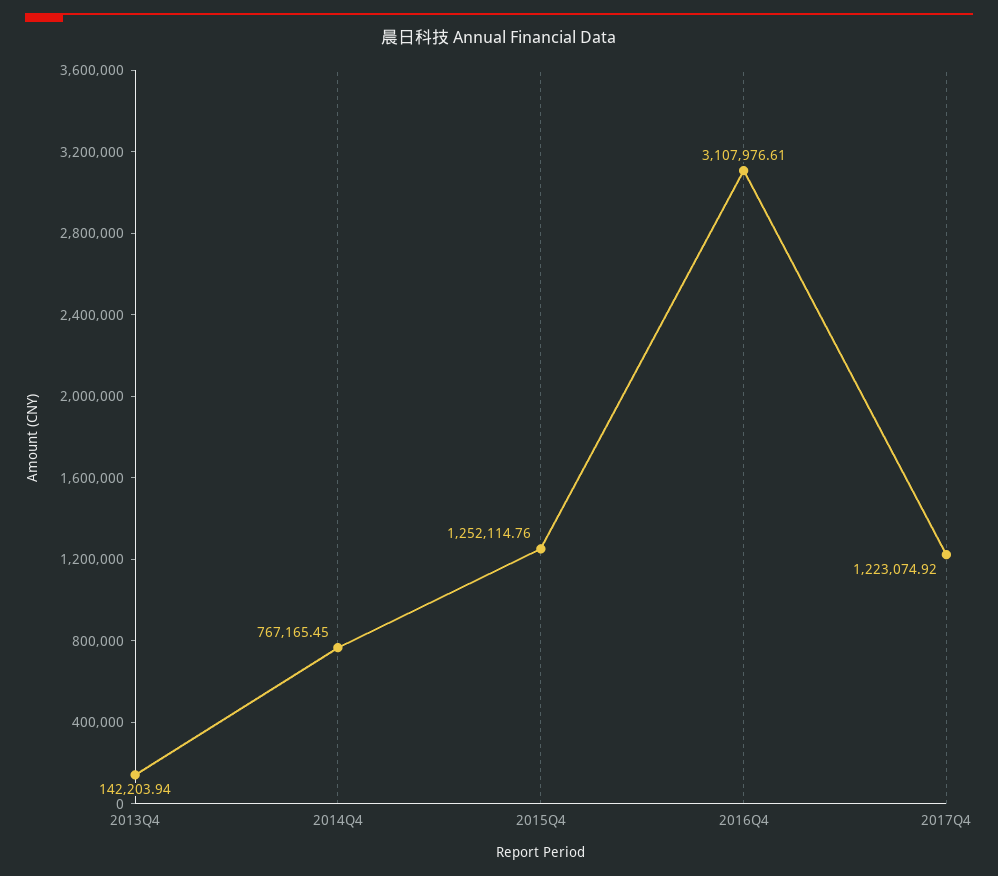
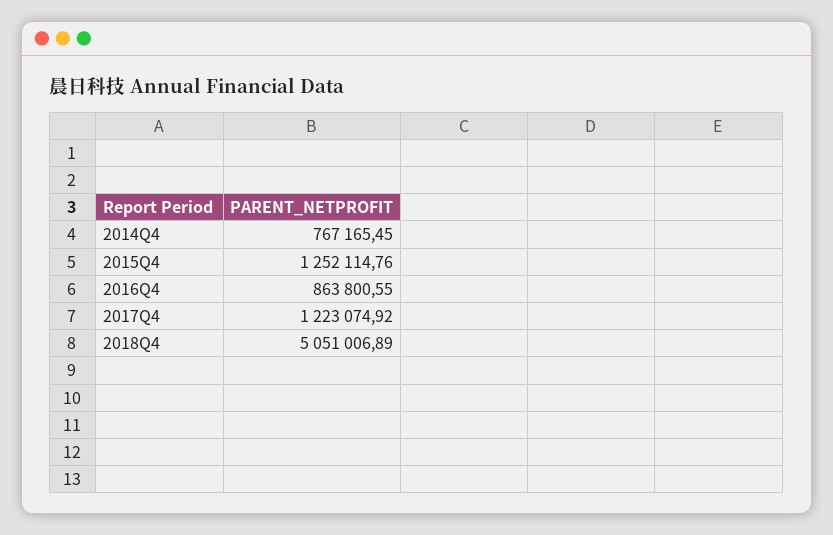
2013Q4: 142203.94 -> none
2016Q4: 3107976.61 -> 863800.55
2018Q4: none -> 5051006.89

